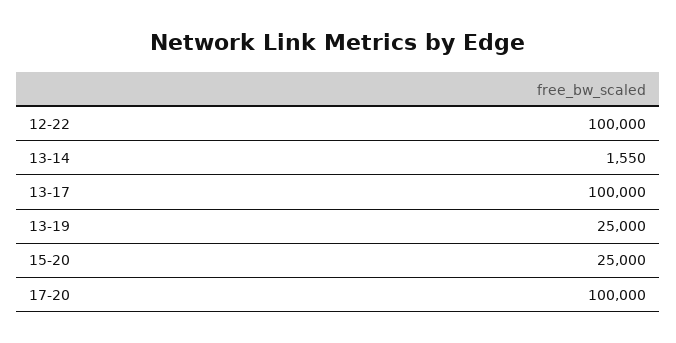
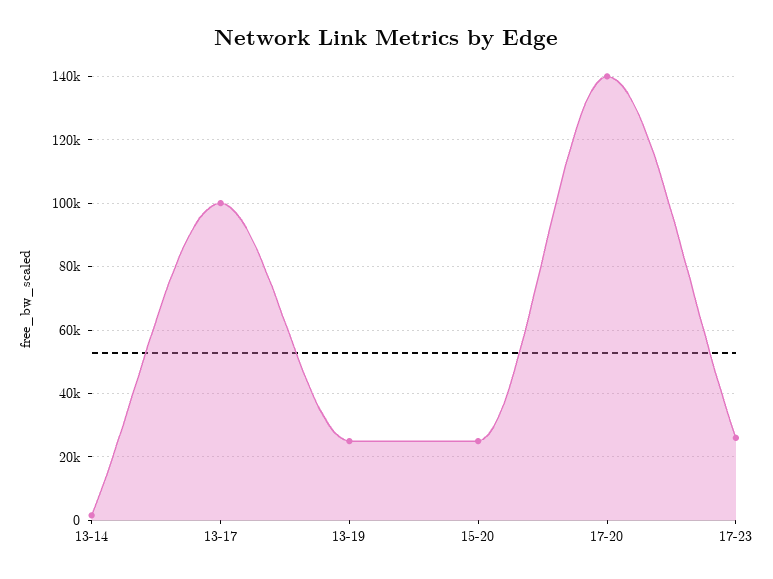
12-22: 100000 -> none
17-20: 100000 -> 140000
17-23: none -> 26000

